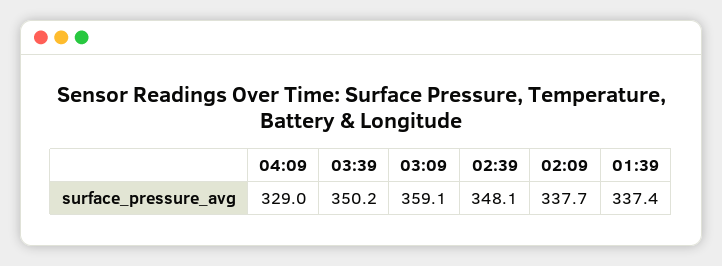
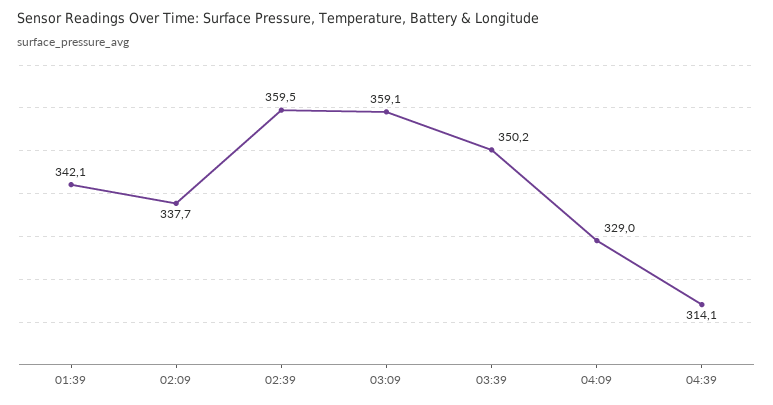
02:39: 348.1 -> 359.5
01:39: 337.4 -> 342.1
04:39: none -> 314.1

